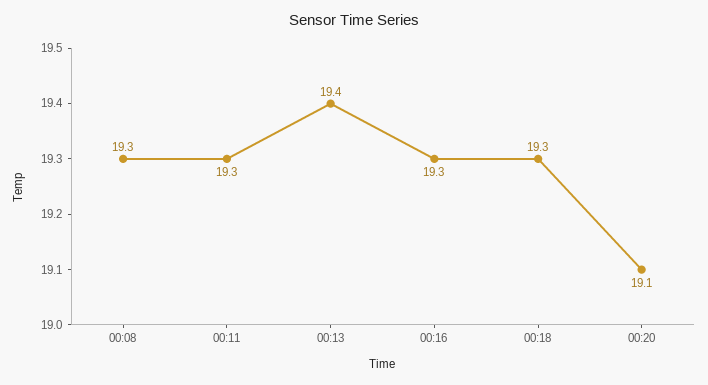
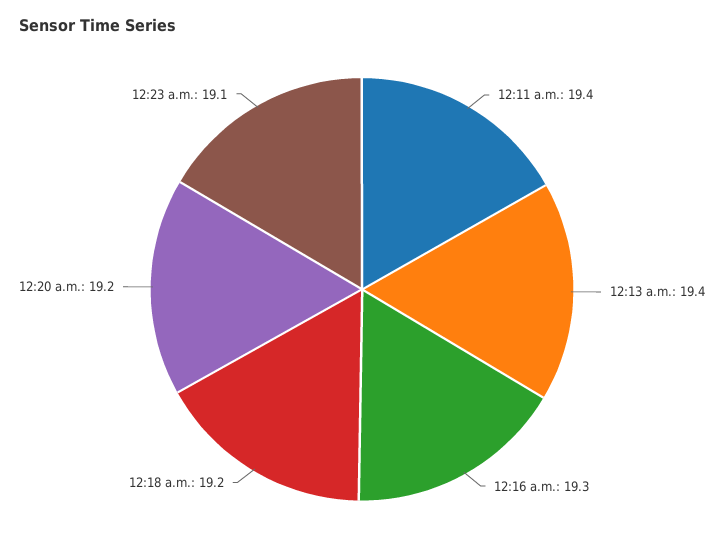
00:08: 19.3 -> none
00:11: 19.3 -> 19.4
00:18: 19.3 -> 19.2
00:20: 19.1 -> 19.2
12:23 a.m.: none -> 19.1

